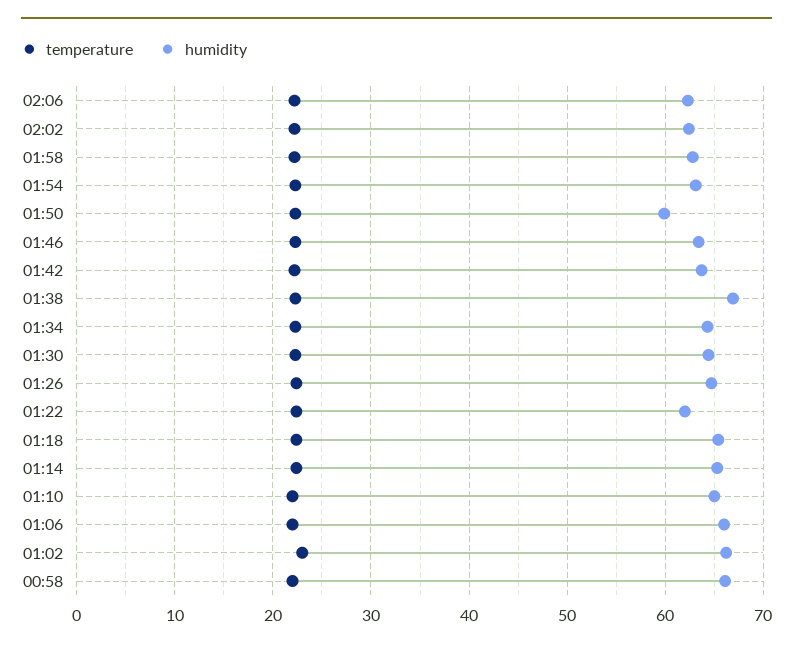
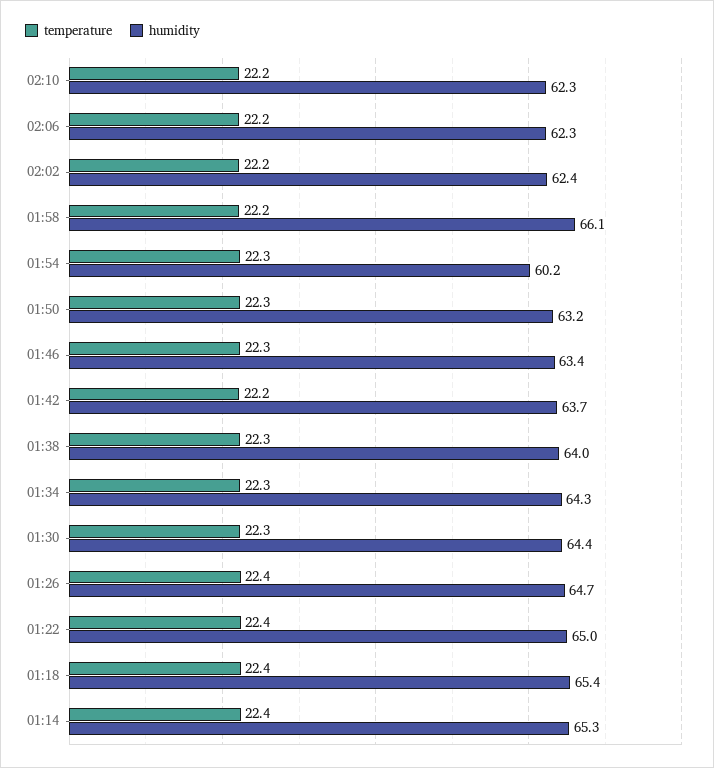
humidity, 01:58: 63 -> 66.1
humidity, 01:54: 63 -> 60.2
humidity, 01:50: 60 -> 63.2
humidity, 01:38: 67 -> 64
humidity, 01:22: 62 -> 65
temperature, 01:10: 22 -> none
humidity, 01:10: 65 -> none
temperature, 01:06: 22 -> none
humidity, 01:06: 66 -> none
temperature, 01:02: 23 -> none
humidity, 01:02: 66 -> none
temperature, 00:58: 22 -> none
humidity, 00:58: 66 -> none
temperature, 02:10: none -> 22.2
humidity, 02:10: none -> 62.3

